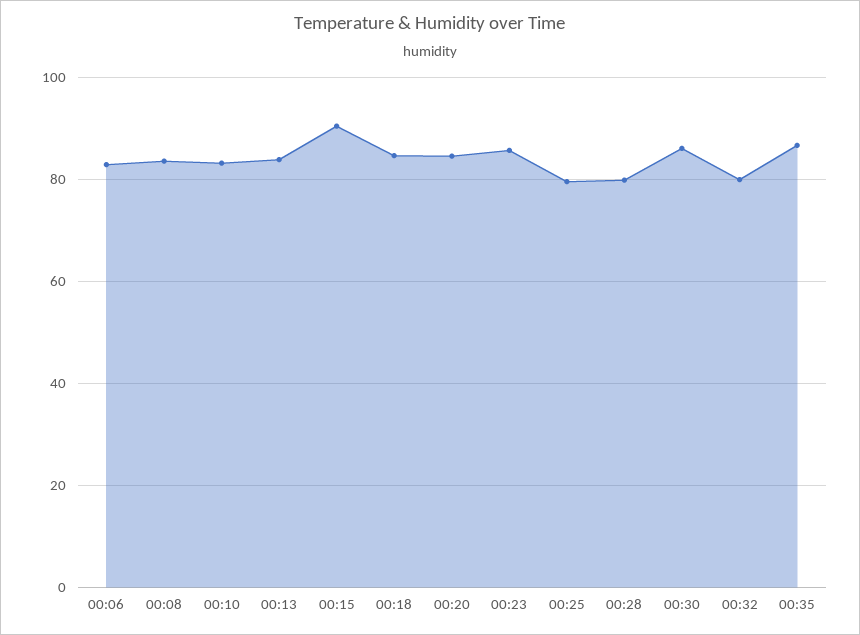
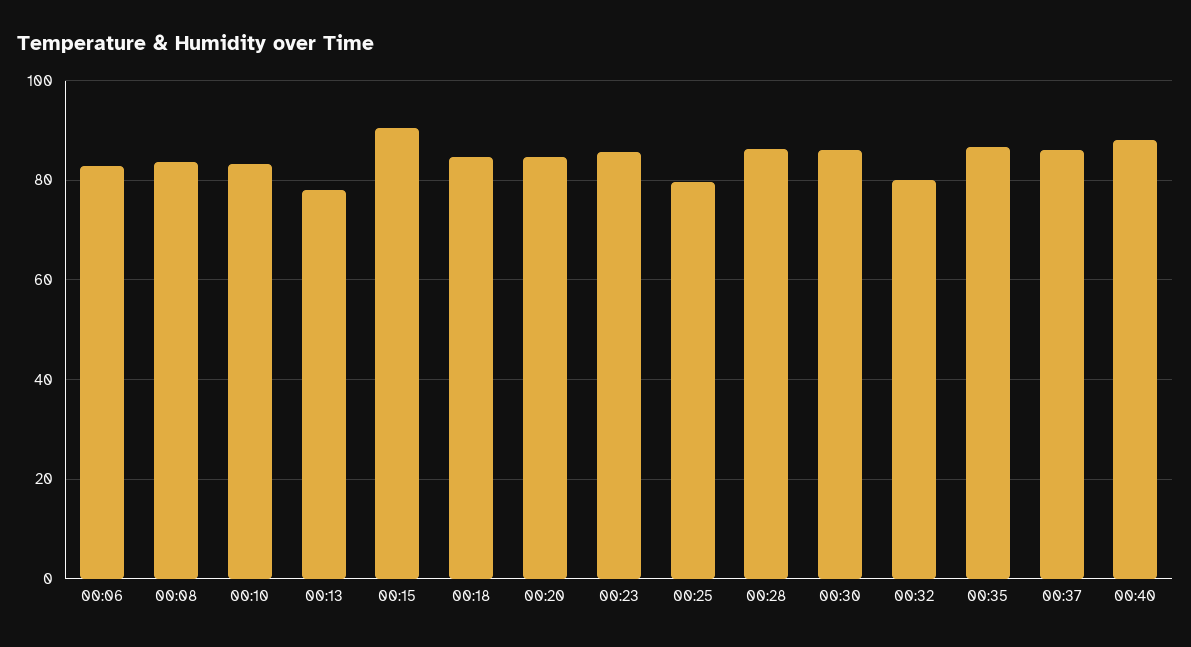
00:13: 84 -> 78
00:28: 80 -> 86
00:37: none -> 86
00:40: none -> 88

